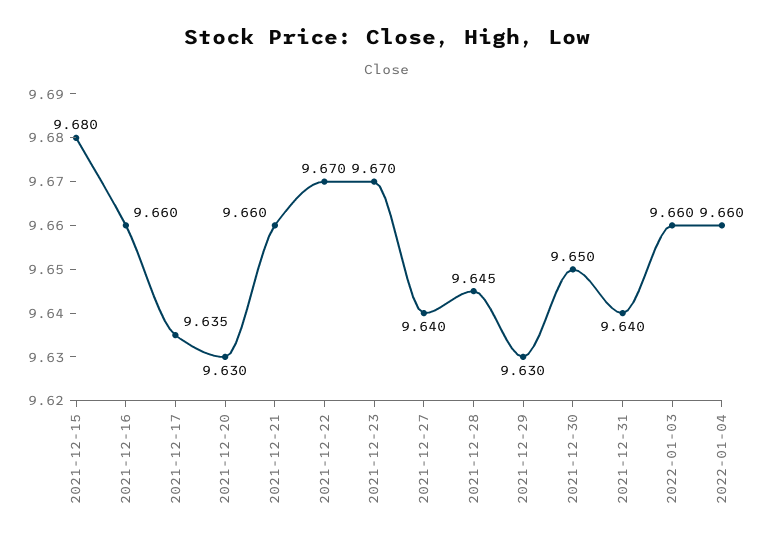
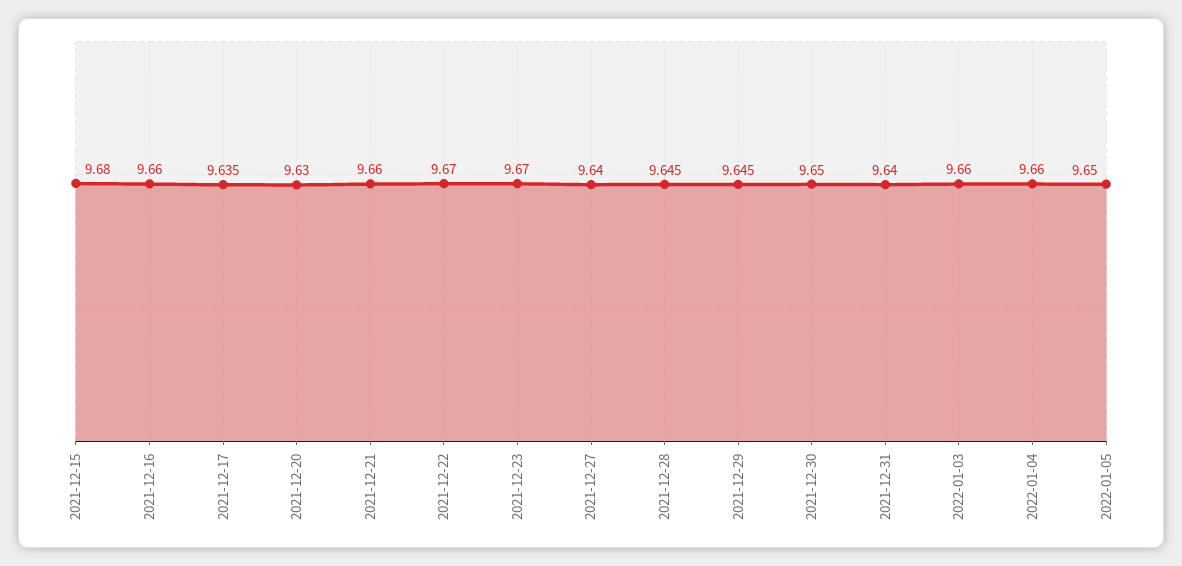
2021-12-29: 9.63 -> 9.645
2022-01-05: none -> 9.65

